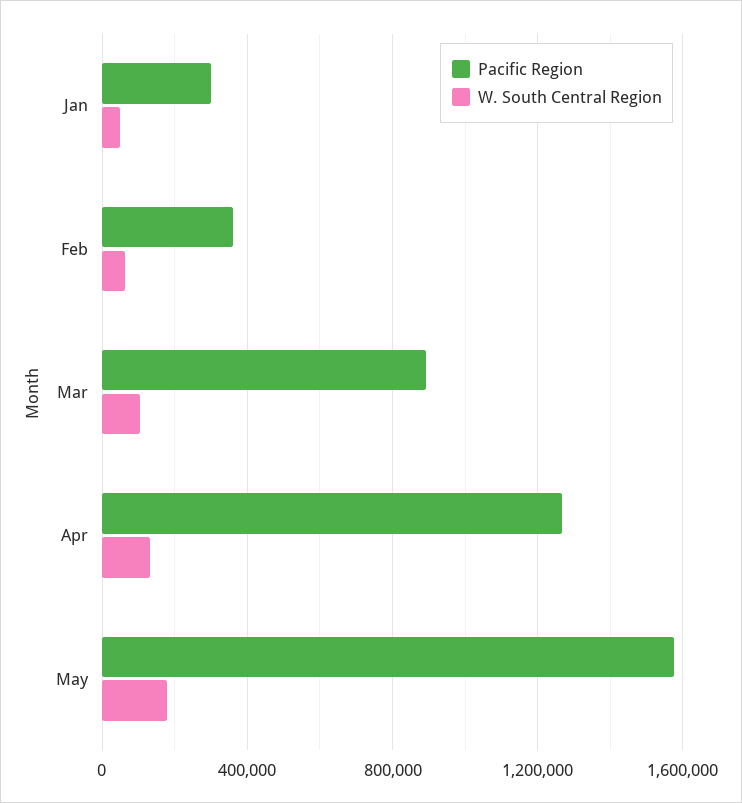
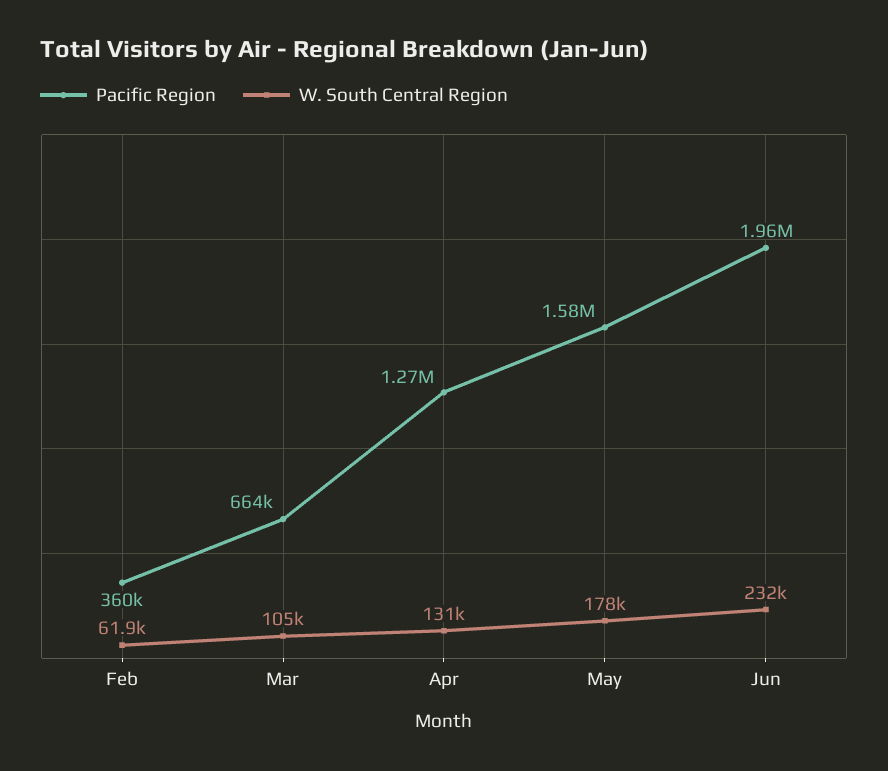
Pacific Region, Jan: 300000 -> none
W. South Central Region, Jan: 50000 -> none
Pacific Region, Mar: 900000 -> 664000
Pacific Region, Jun: none -> 1960000
W. South Central Region, Jun: none -> 232000

